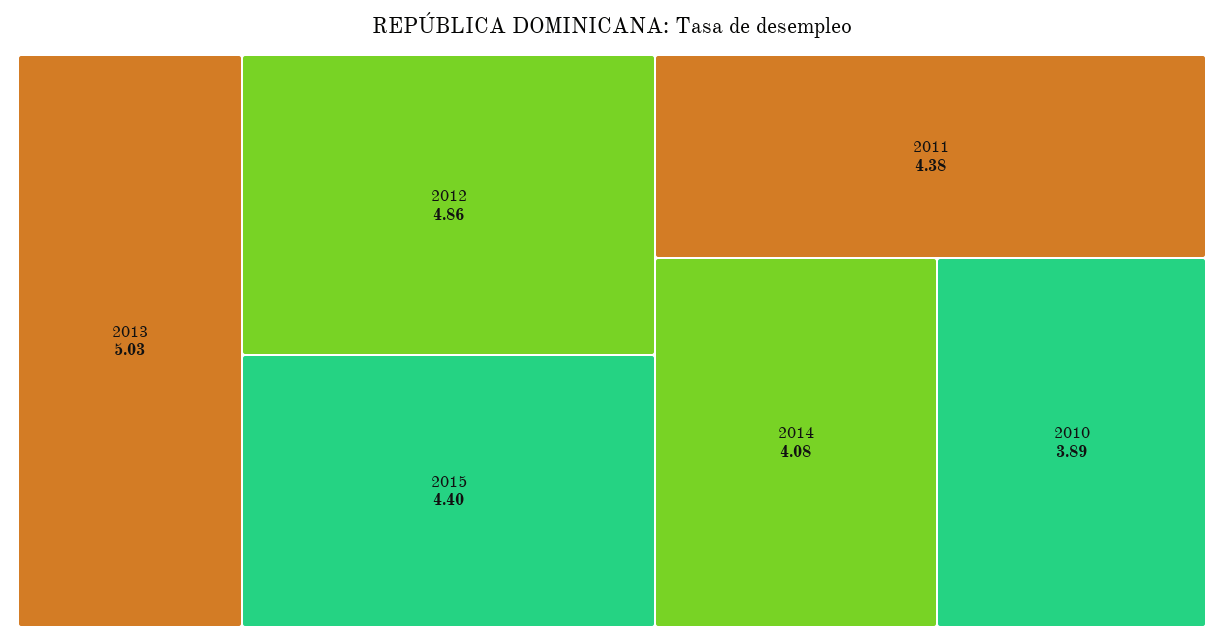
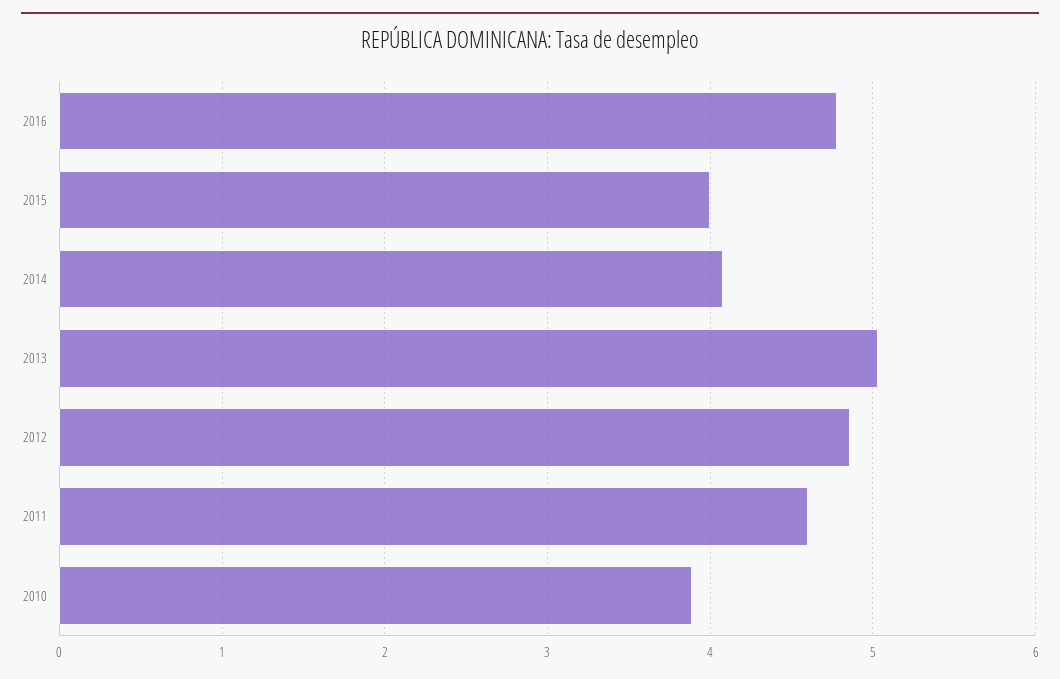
2015: 4.4 -> 4
2011: 4.38 -> 4.6
2016: none -> 4.8

